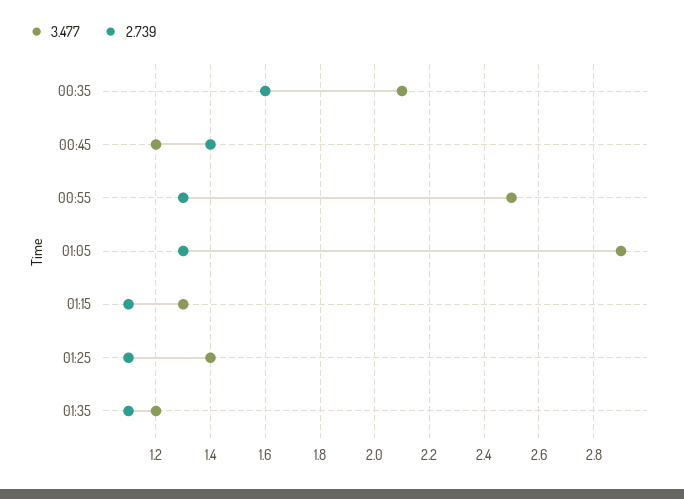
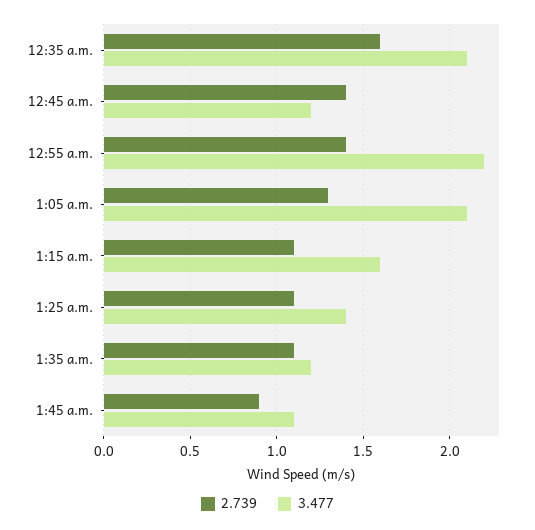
3.477, 00:55: 2.5 -> 2.2
2.739, 00:55: 1.3 -> 1.4
3.477, 01:05: 2.9 -> 2.1
3.477, 01:15: 1.3 -> 1.6
2.739, 1:45 a.m.: none -> 0.9
3.477, 1:45 a.m.: none -> 1.1

